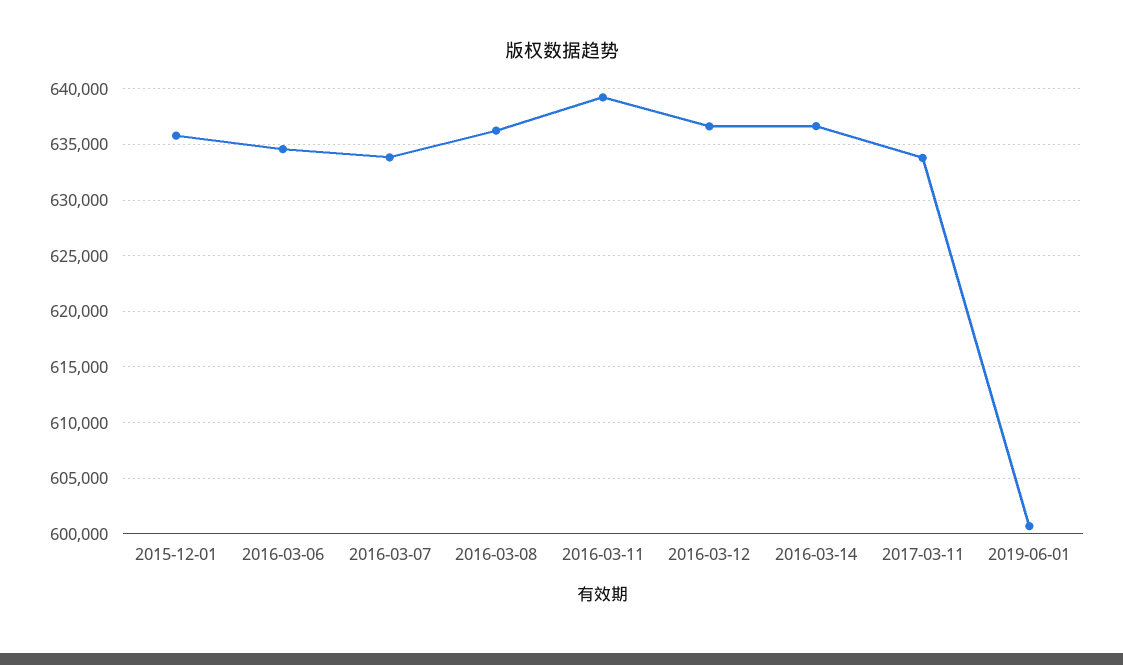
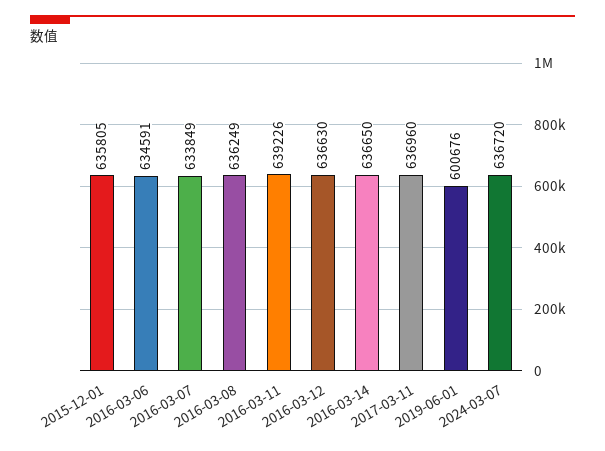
2017-03-11: 634000 -> 636960
2024-03-07: none -> 636720

